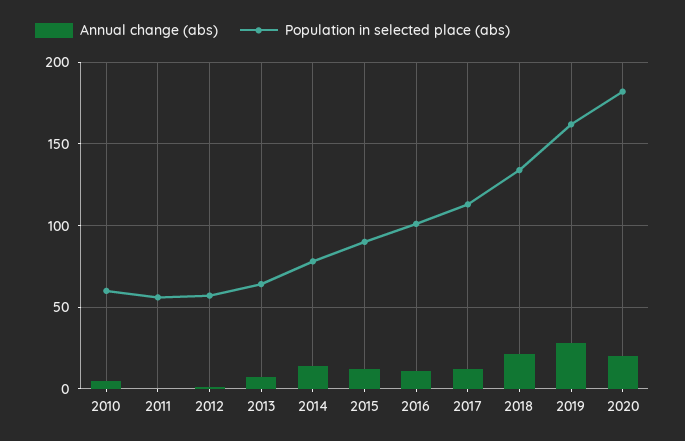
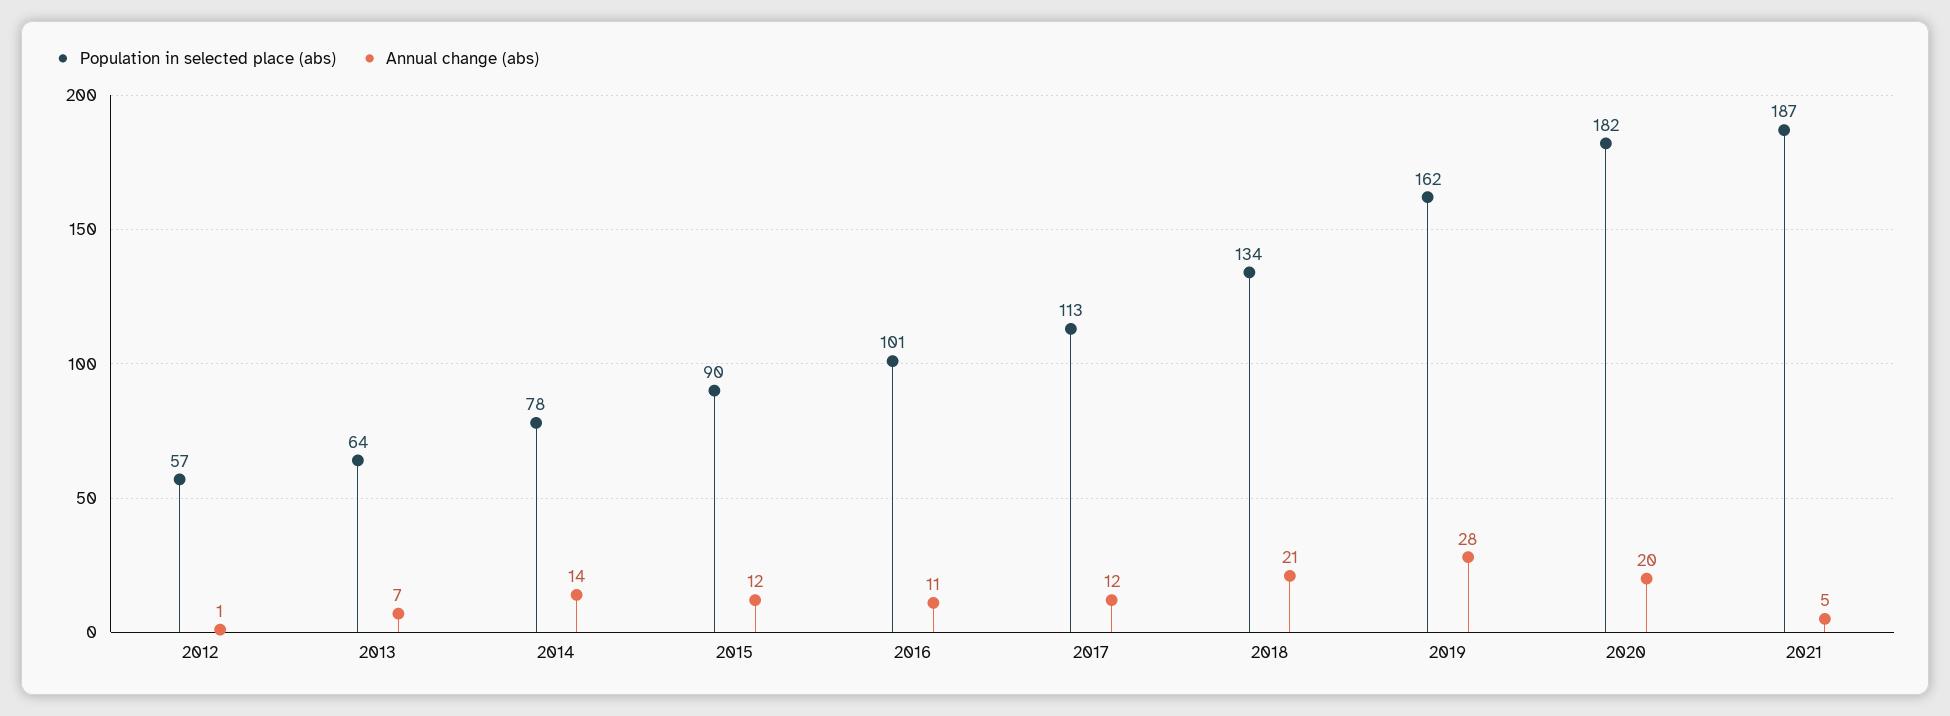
Annual change (abs), 2010: 5 -> none
Population in selected place (abs), 2010: 60 -> none
Annual change (abs), 2011: 0 -> none
Population in selected place (abs), 2011: 55 -> none
Population in selected place (abs), 2021: none -> 187
Annual change (abs), 2021: none -> 5

